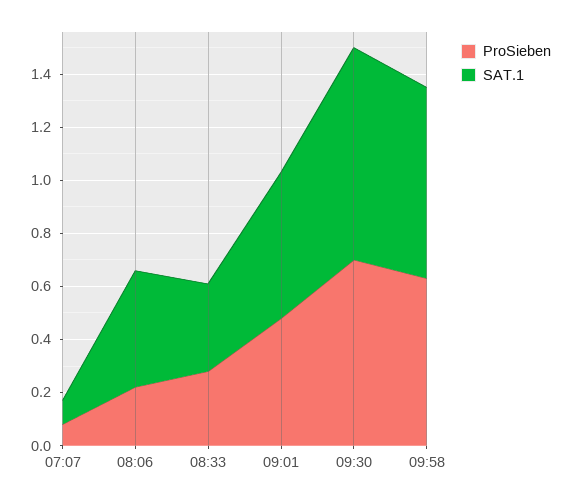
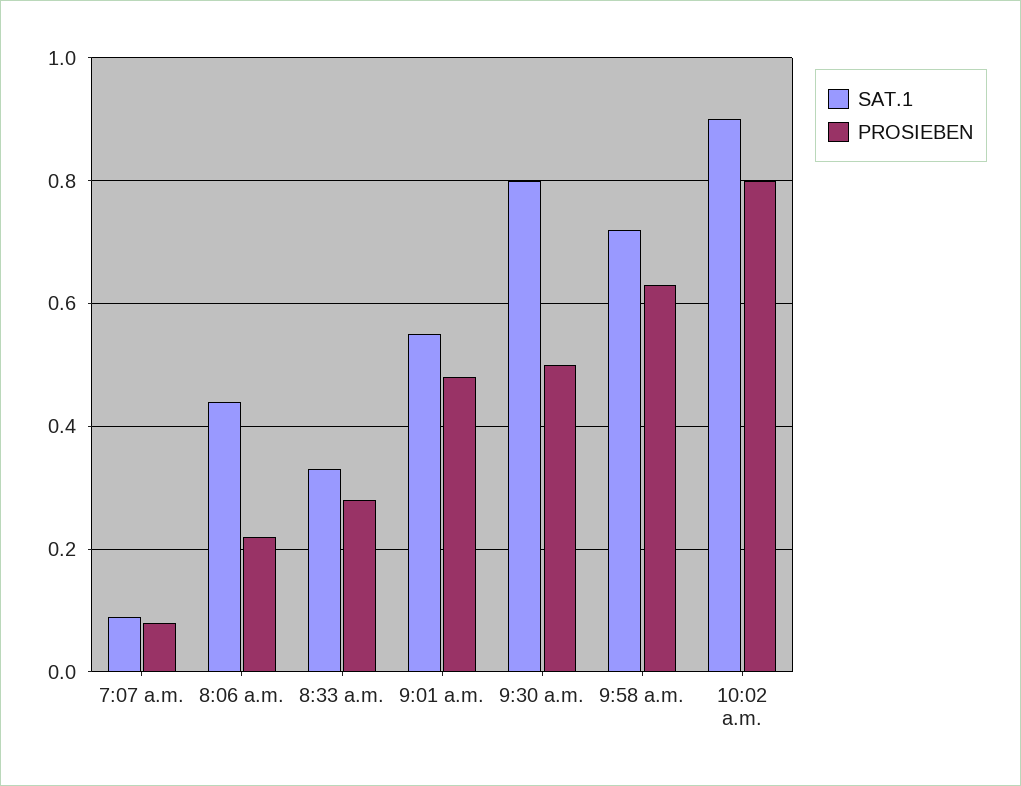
ProSieben, 09:30: 0.7 -> 0.5
SAT.1, 10:02 a.m.: none -> 0.9
ProSieben, 10:02 a.m.: none -> 0.8

